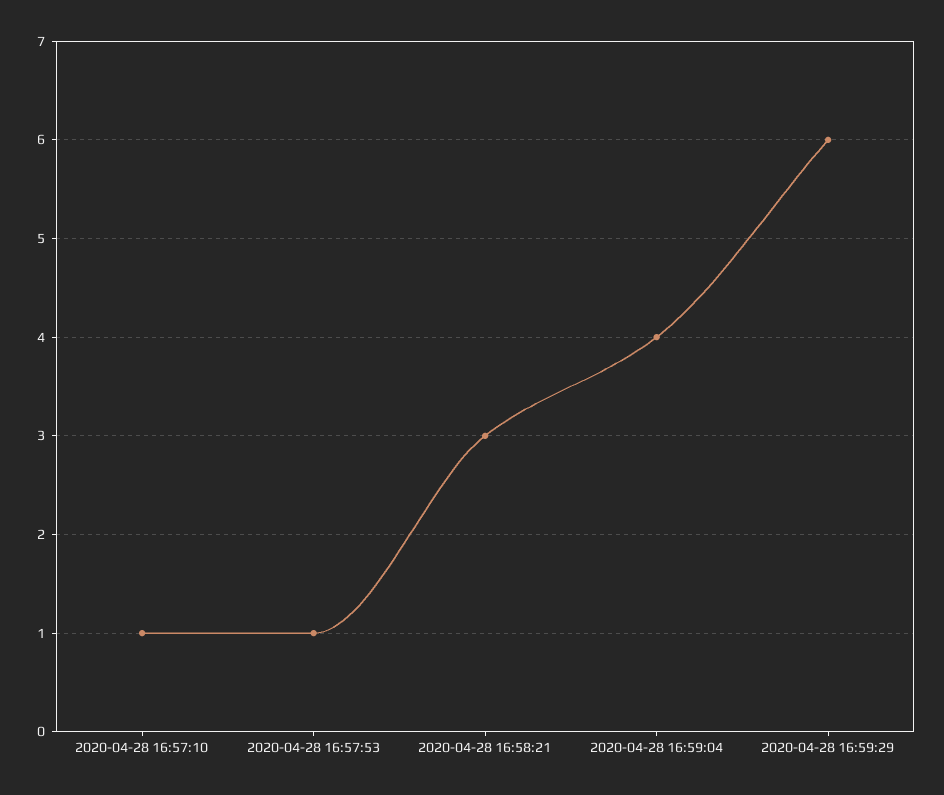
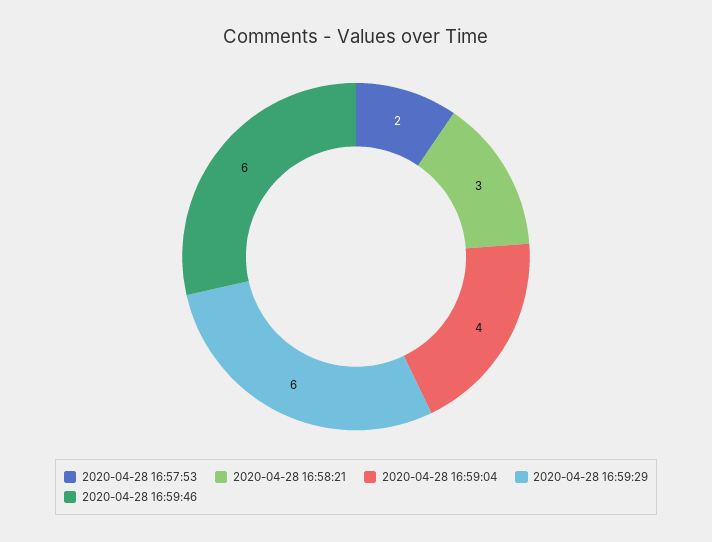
2020-04-28 16:57:10: 1 -> none
2020-04-28 16:57:53: 1 -> 2
2020-04-28 16:59:46: none -> 6

